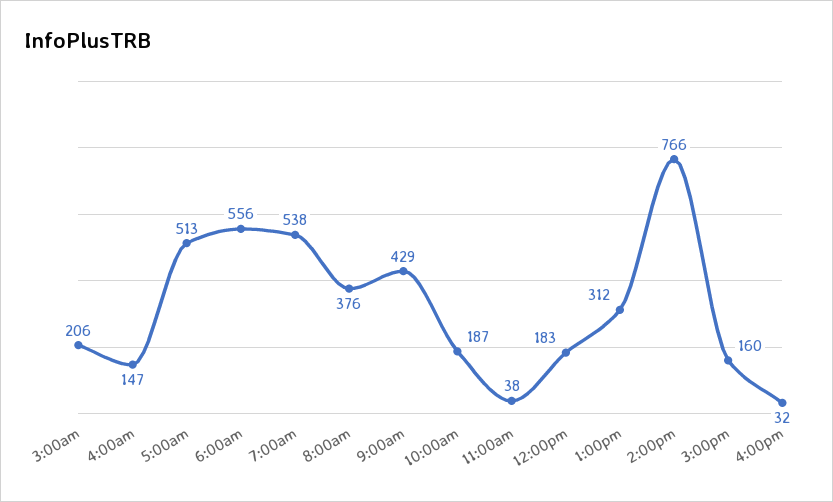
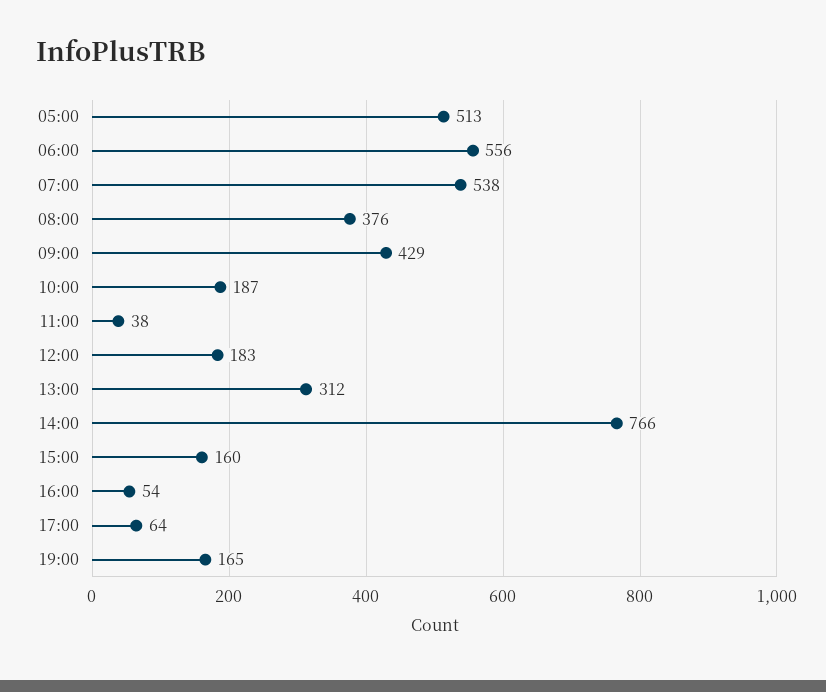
3:00am: 206 -> none
4:00am: 147 -> none
4:00pm: 32 -> 54
17:00: none -> 64
19:00: none -> 165

